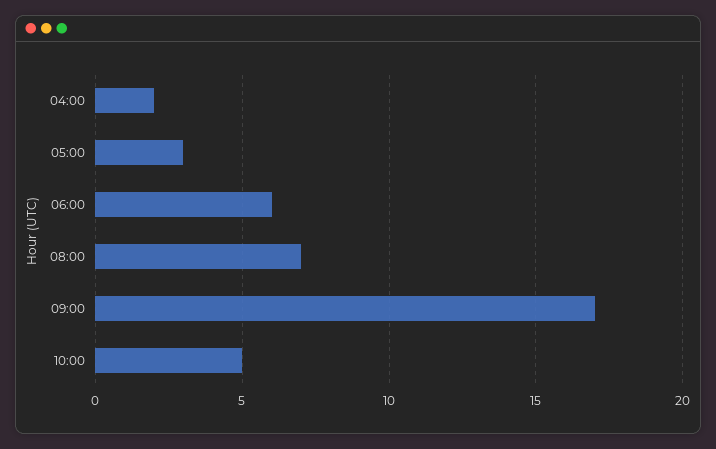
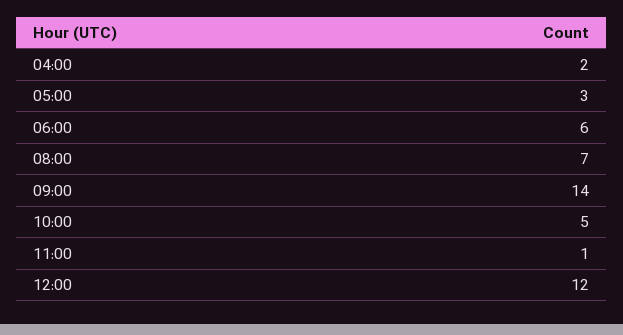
09:00: 17 -> 14
11:00: none -> 1
12:00: none -> 12

